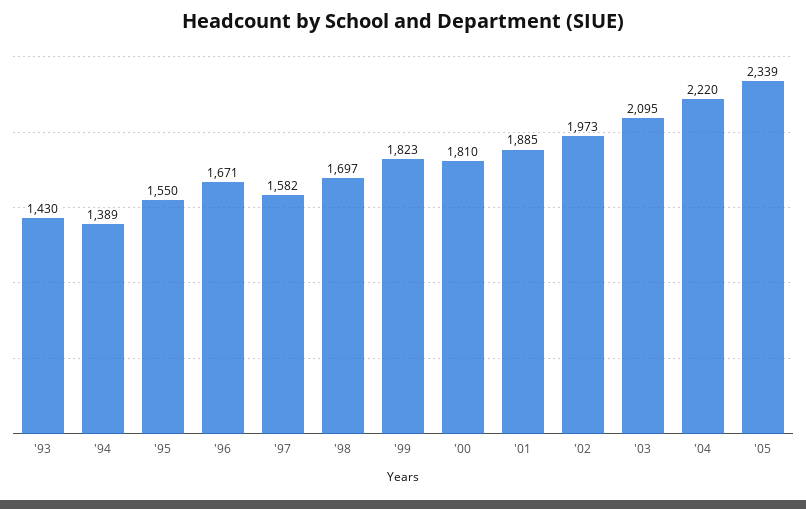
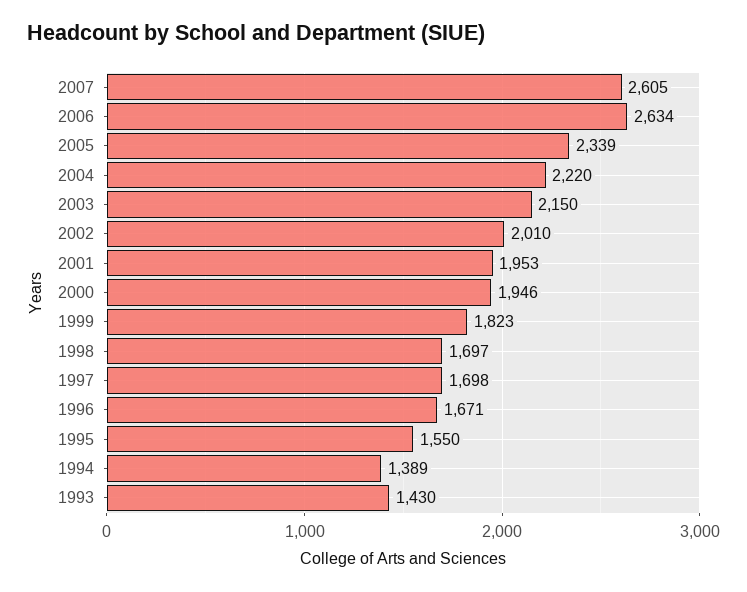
'97: 1582 -> 1698
'00: 1810 -> 1946
'01: 1885 -> 1953
'02: 1973 -> 2010
'03: 2095 -> 2150
2007: none -> 2605
2006: none -> 2634

